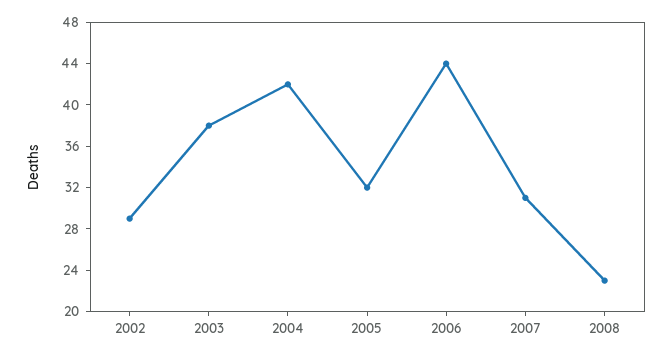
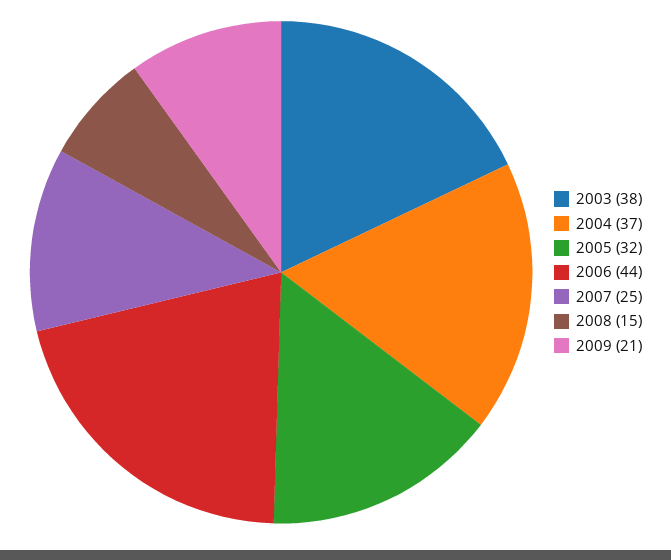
2002: 29 -> none
2004: 42 -> 37
2007: 31 -> 25
2008: 23 -> 15
2009: none -> 21

